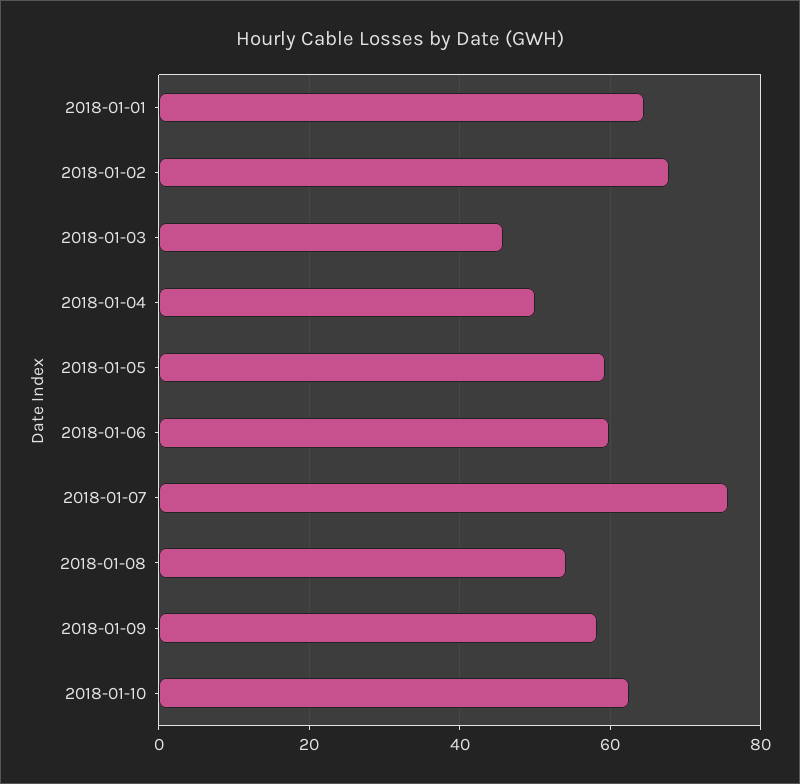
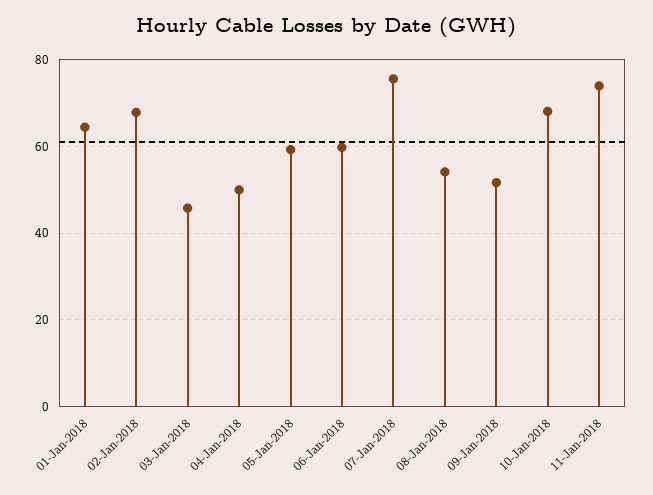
2018-01-09: 58 -> 52
2018-01-10: 62 -> 68
11-Jan-2018: none -> 74

